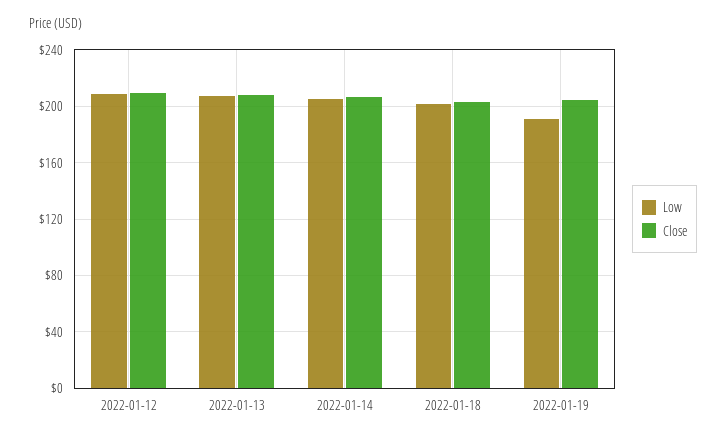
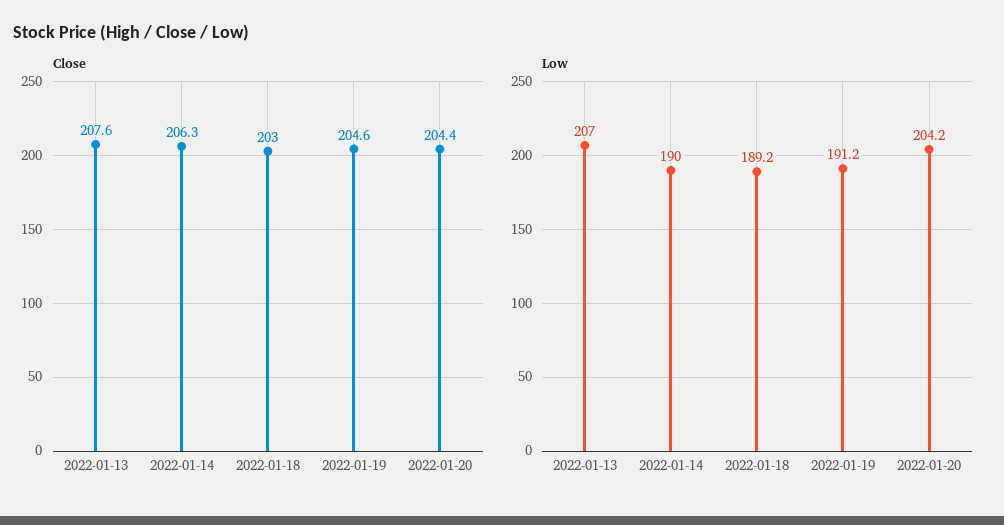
Low, 2022-01-12: 210 -> none
Close, 2022-01-12: 210 -> none
Low, 2022-01-14: 205 -> 190
Low, 2022-01-18: 200 -> 189.2
Close, 2022-01-20: none -> 204.4
Low, 2022-01-20: none -> 204.2

